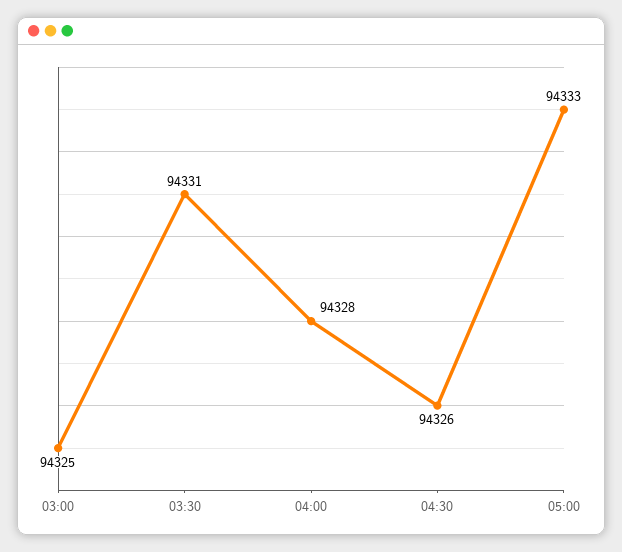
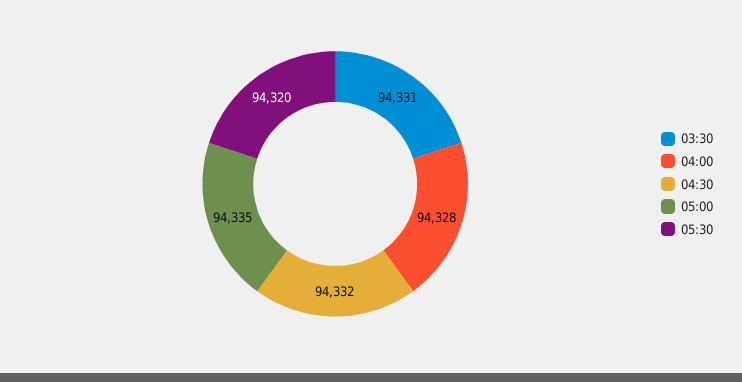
03:00: 94325 -> none
04:30: 94326 -> 94332
05:00: 94333 -> 94335
05:30: none -> 94320

